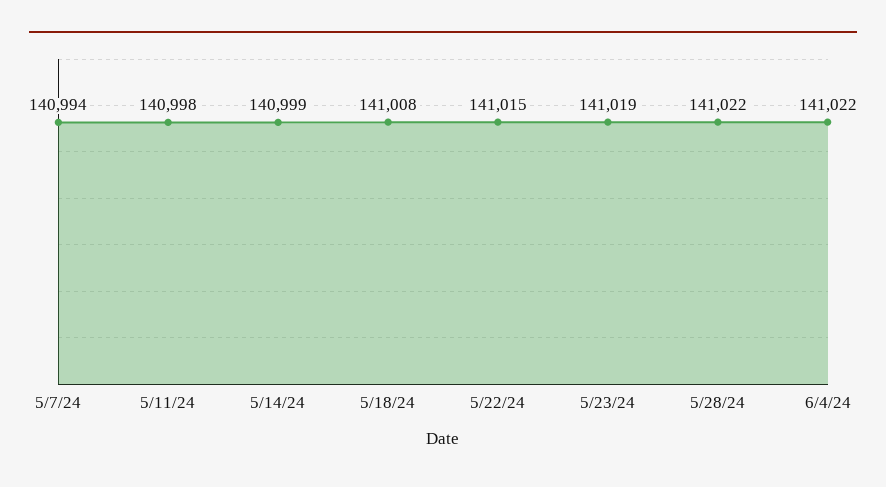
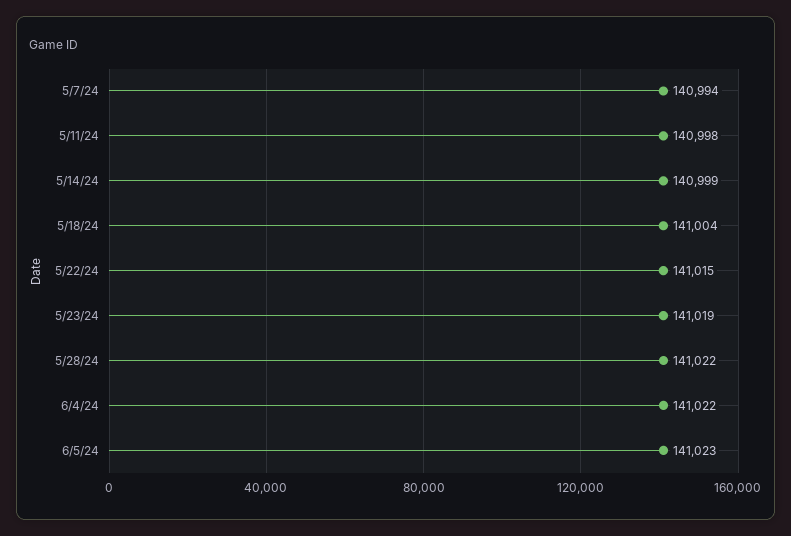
5/18/24: 141008 -> 141004
6/5/24: none -> 141023

